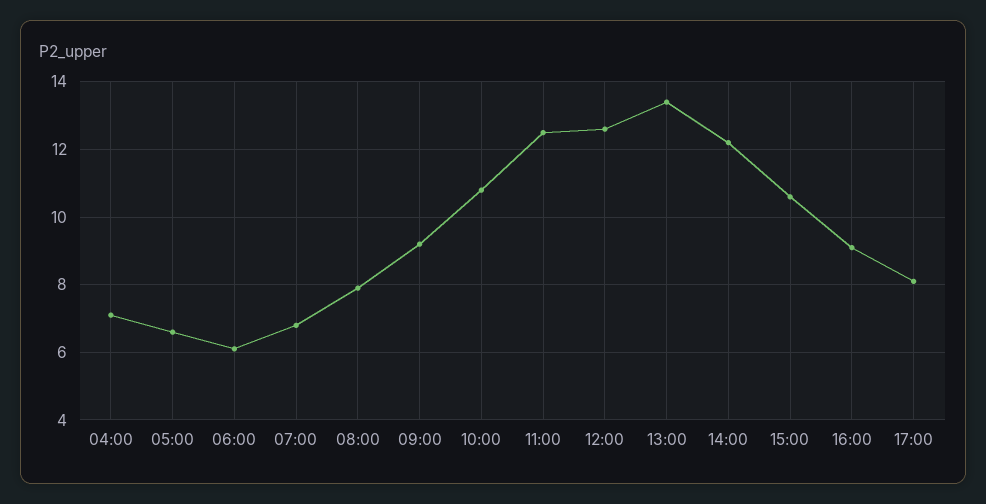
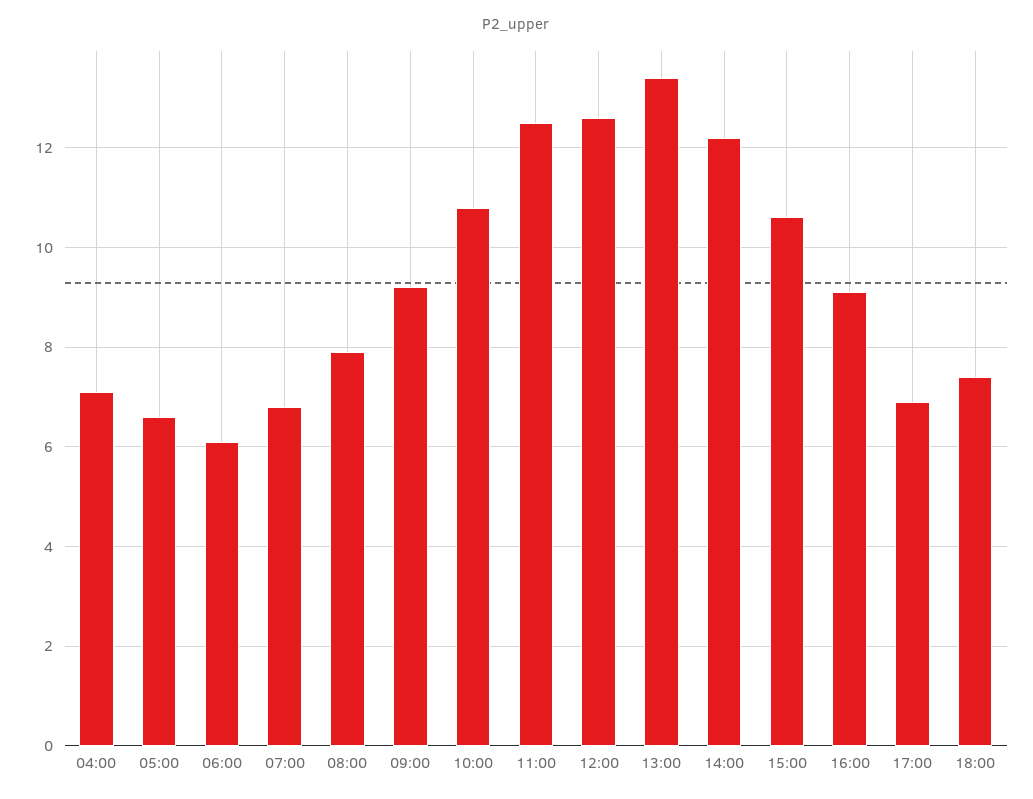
17:00: 8 -> 7
18:00: none -> 7.5

